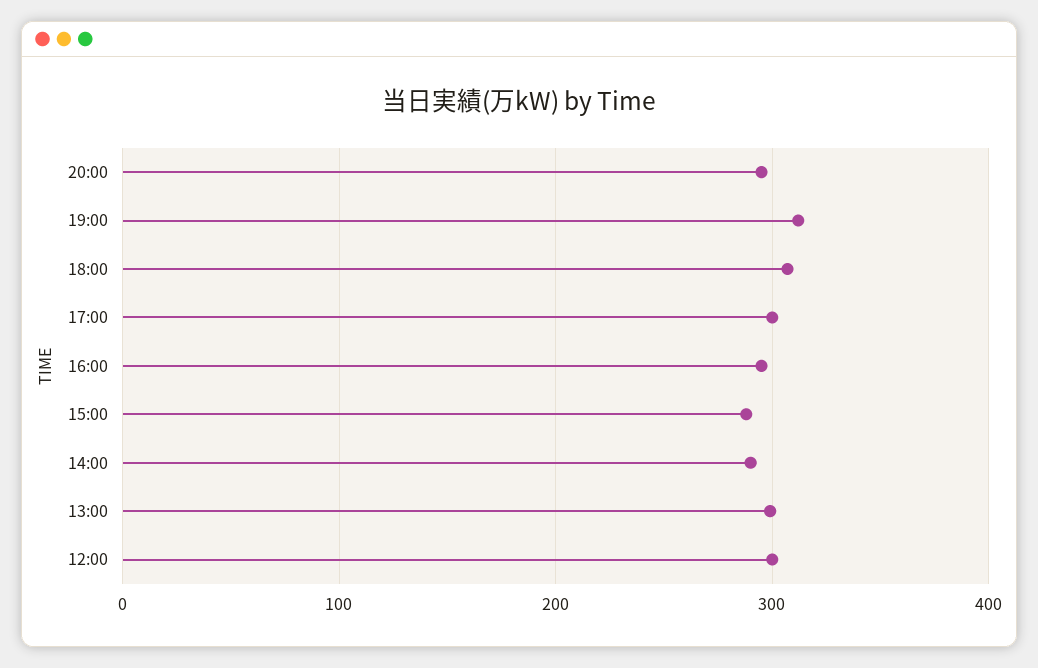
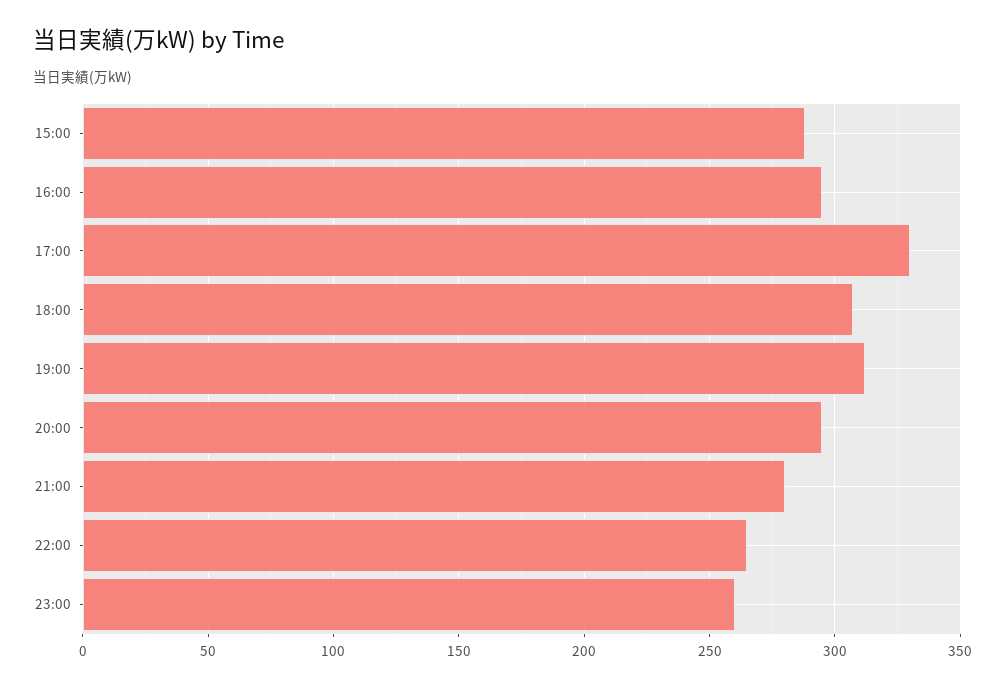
17:00: 300 -> 330
14:00: 290 -> none
13:00: 300 -> none
12:00: 300 -> none
21:00: none -> 280
22:00: none -> 265
23:00: none -> 260

